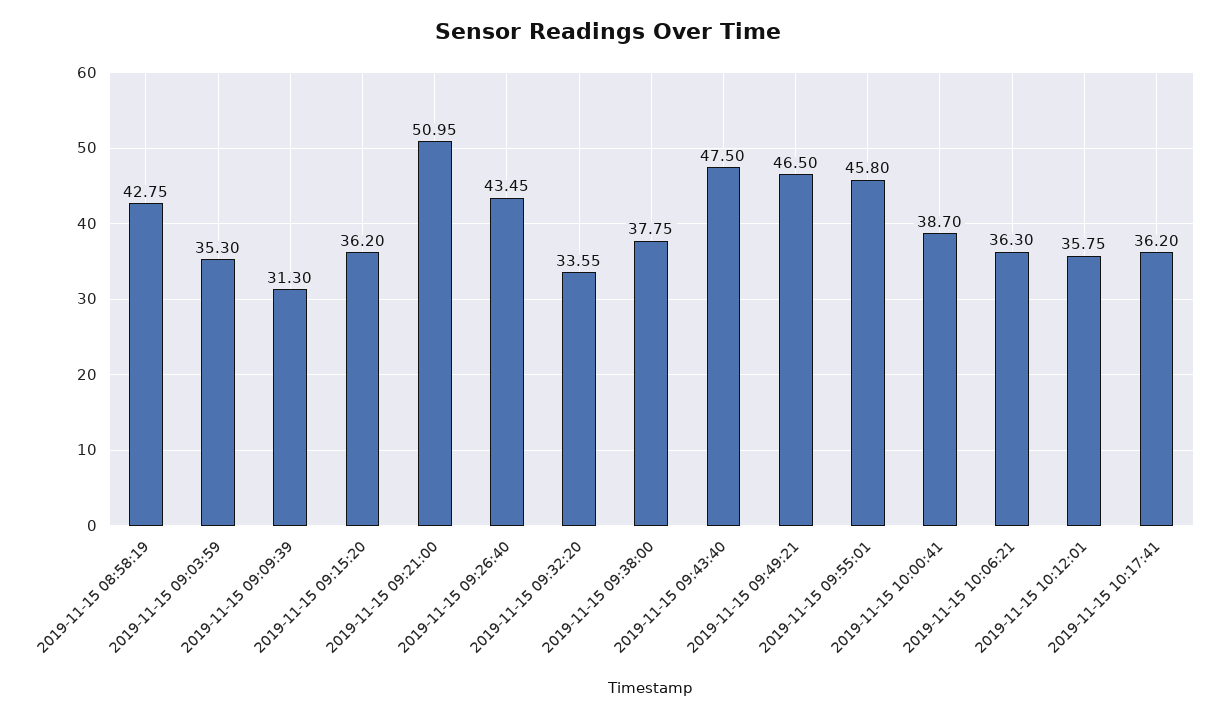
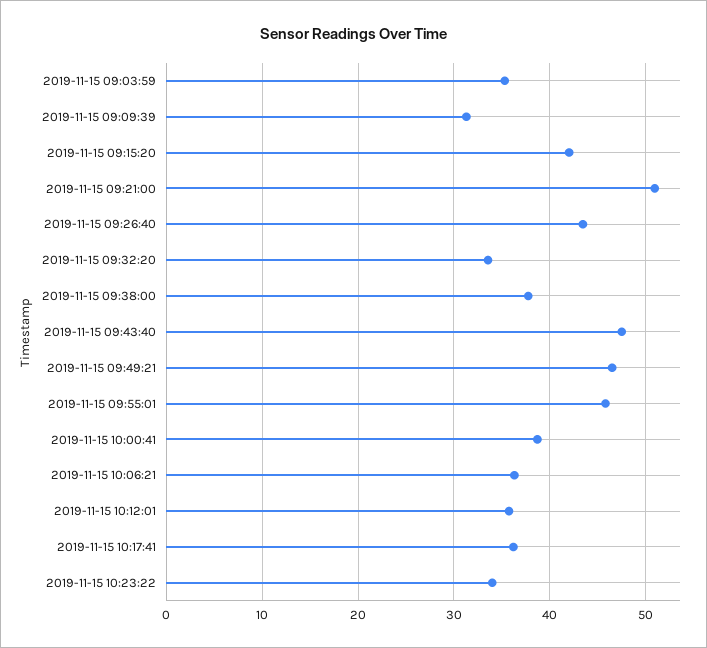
2019-11-15 08:58:19: 42.75 -> none
2019-11-15 09:15:20: 36.2 -> 42
2019-11-15 10:23:22: none -> 34

